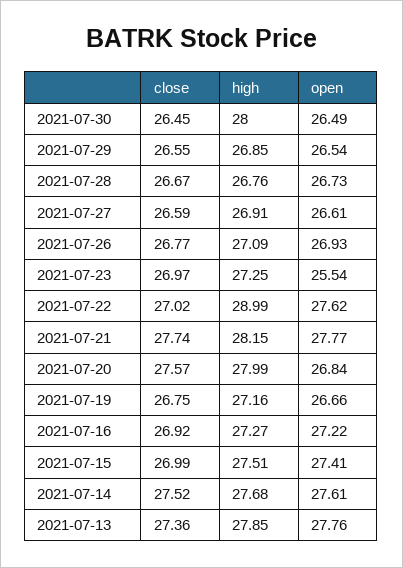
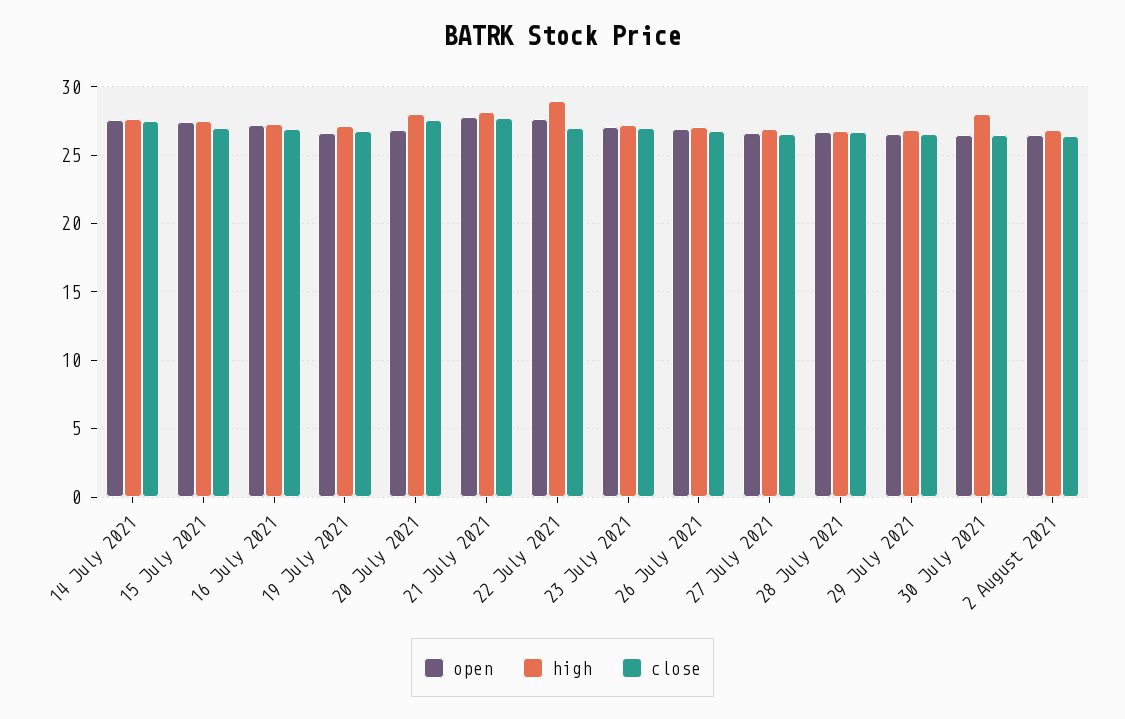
open, 2021-07-23: 25.54 -> 27
close, 2021-07-13: 27.36 -> none
high, 2021-07-13: 27.85 -> none
open, 2021-07-13: 27.76 -> none
open, 2 August 2021: none -> 26.5
high, 2 August 2021: none -> 27
close, 2 August 2021: none -> 26.5

